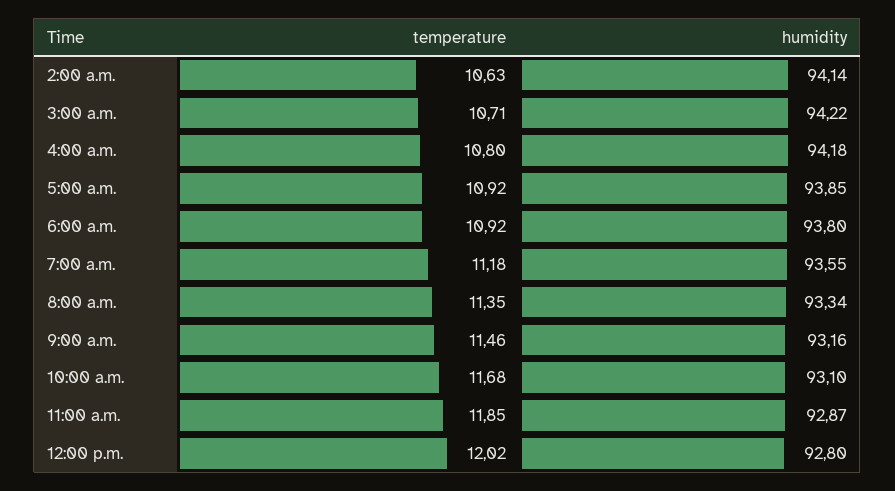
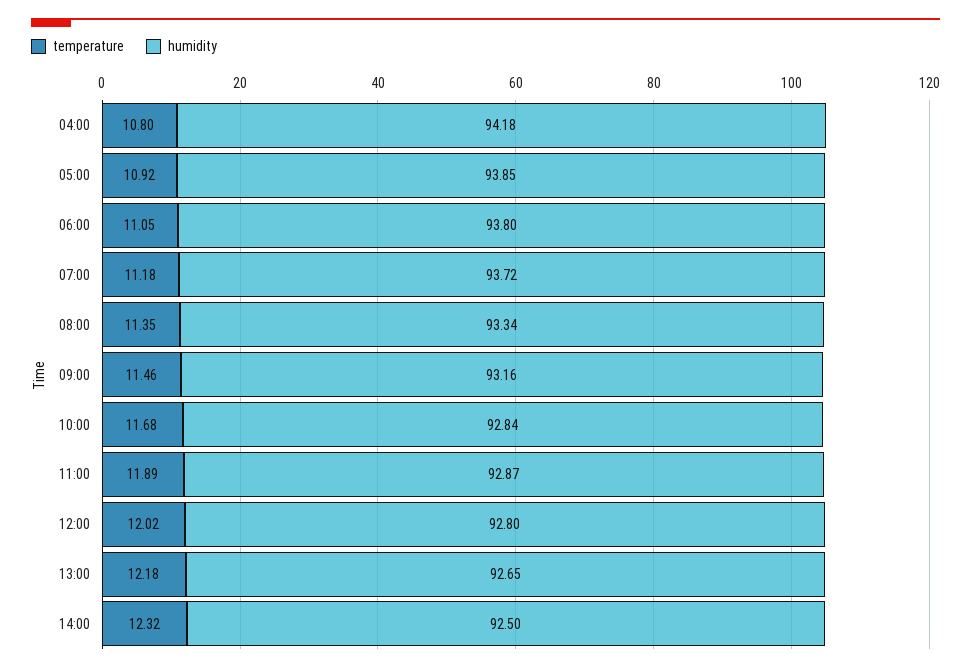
temperature, 2:00 a.m.: 10.63 -> none
humidity, 2:00 a.m.: 94.14 -> none
temperature, 3:00 a.m.: 10.71 -> none
humidity, 3:00 a.m.: 94.22 -> none
temperature, 6:00 a.m.: 10.92 -> 11.05
humidity, 7:00 a.m.: 93.55 -> 93.72
humidity, 10:00 a.m.: 93.1 -> 92.84
temperature, 11:00 a.m.: 11.85 -> 11.89
temperature, 13:00: none -> 12.18
humidity, 13:00: none -> 92.65
temperature, 14:00: none -> 12.32
humidity, 14:00: none -> 92.5

